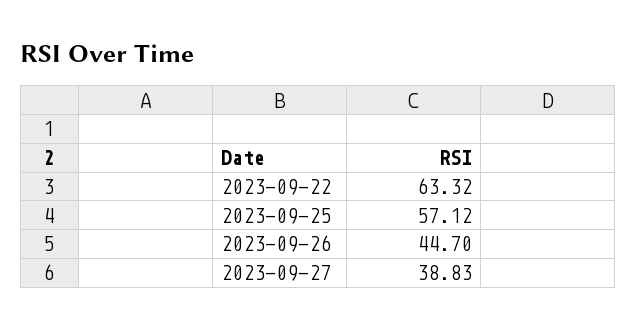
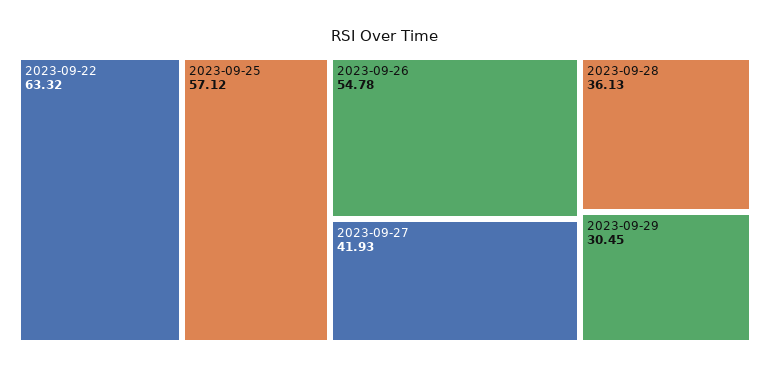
2023-09-26: 44.7 -> 54.78
2023-09-27: 38.83 -> 41.93
2023-09-28: none -> 36.13
2023-09-29: none -> 30.45

